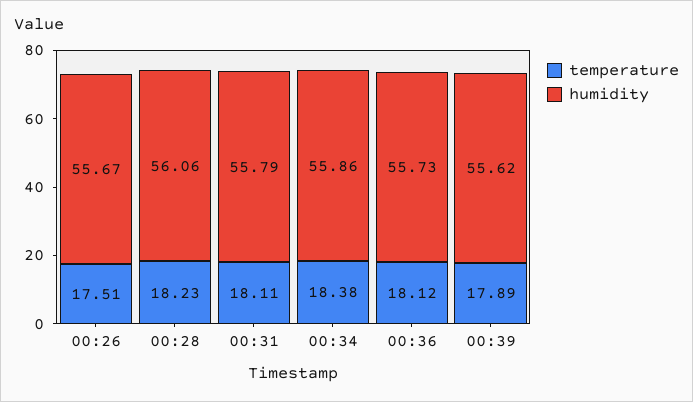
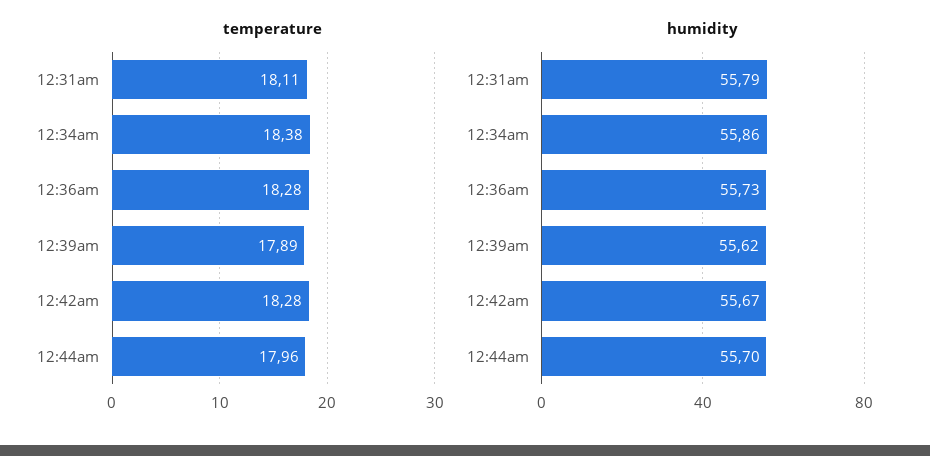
temperature, 00:26: 17.51 -> none
humidity, 00:26: 55.67 -> none
temperature, 00:28: 18.23 -> none
humidity, 00:28: 56.06 -> none
temperature, 00:36: 18.12 -> 18.28
temperature, 12:42am: none -> 18.28
temperature, 12:44am: none -> 17.96
humidity, 12:42am: none -> 55.67
humidity, 12:44am: none -> 55.7

